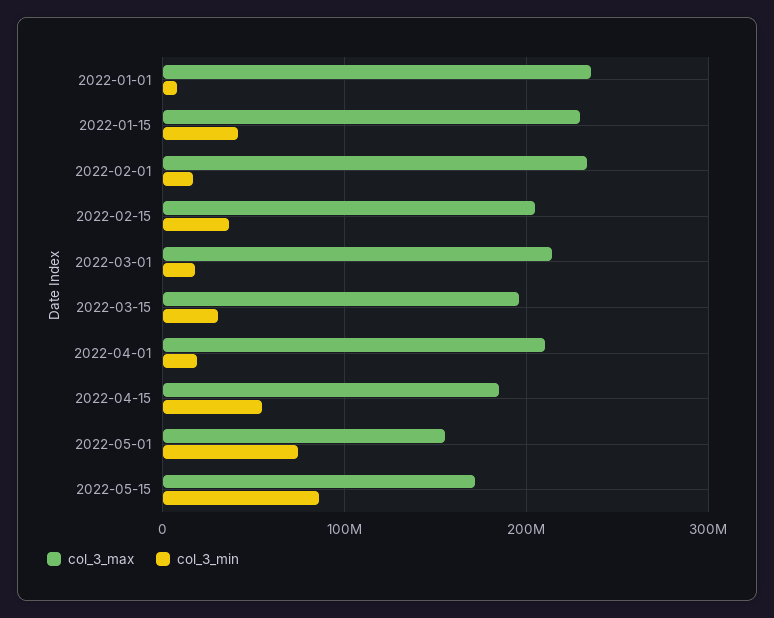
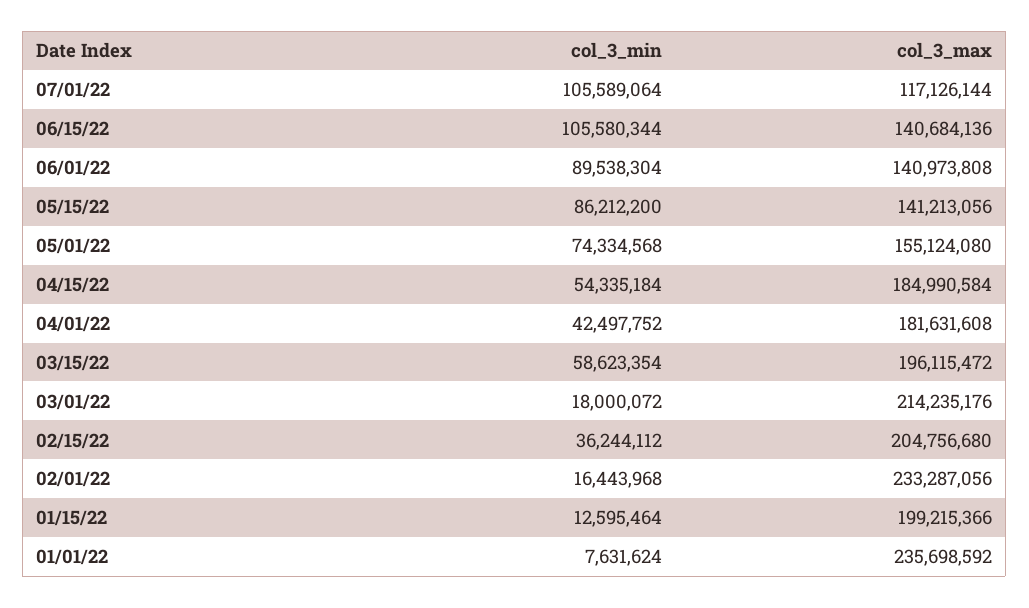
col_3_max, 2022-01-15: 230000000 -> 199215366
col_3_min, 2022-01-15: 40000000 -> 12595464
col_3_min, 2022-03-15: 30000000 -> 58623354
col_3_max, 2022-04-01: 210000000 -> 181631608
col_3_min, 2022-04-01: 20000000 -> 42497752
col_3_max, 2022-05-15: 170000000 -> 141213056
col_3_min, 07/01/22: none -> 105589064
col_3_max, 07/01/22: none -> 117126144
col_3_min, 06/15/22: none -> 105580344
col_3_max, 06/15/22: none -> 140684136
col_3_min, 06/01/22: none -> 89538304
col_3_max, 06/01/22: none -> 140973808

